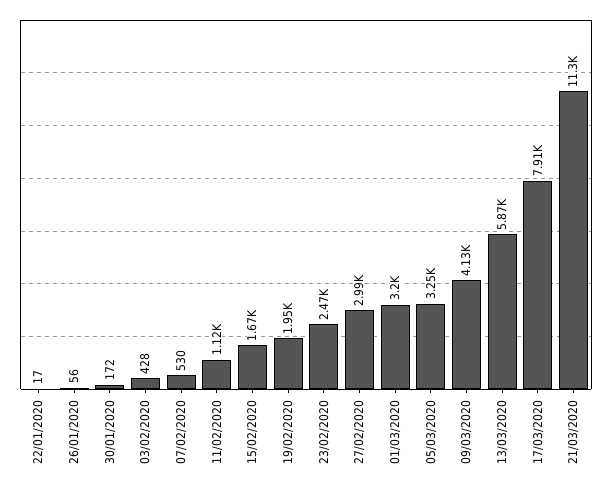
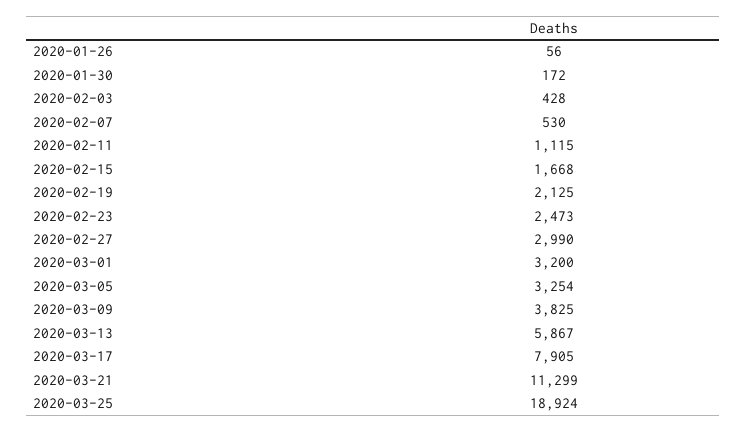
22/01/2020: 17 -> none
19/02/2020: 1950 -> 2125
09/03/2020: 4130 -> 3825
2020-03-25: none -> 18924

